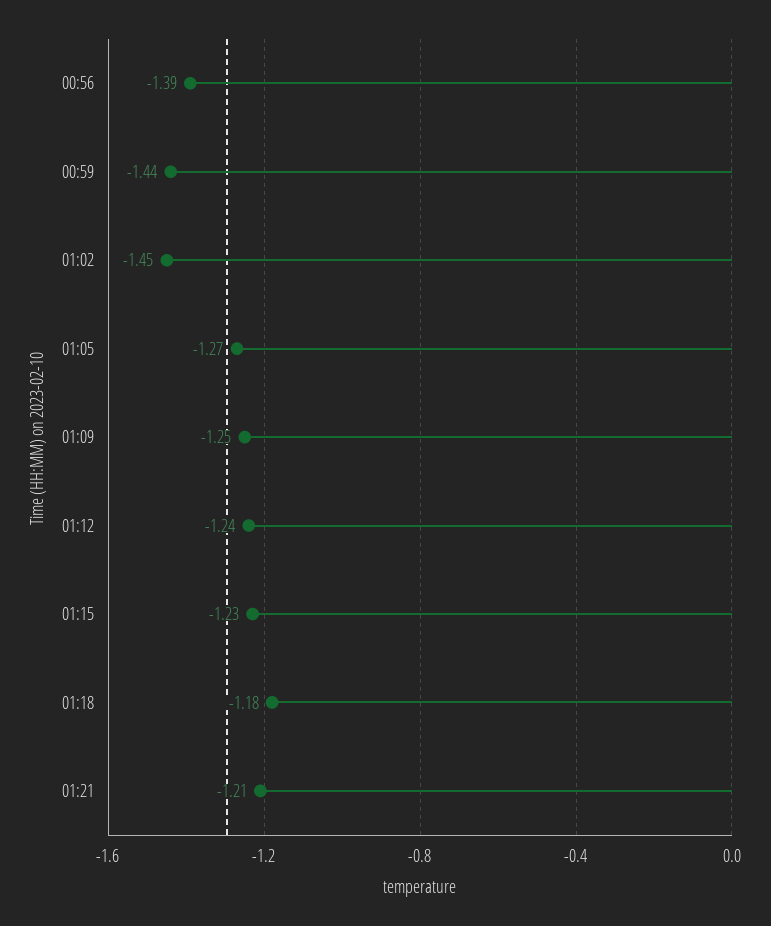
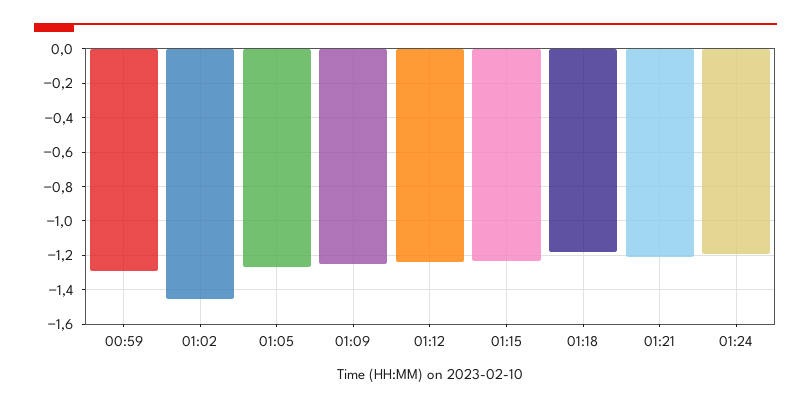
00:56: -1.39 -> none
00:59: -1.44 -> -1.3
01:24: none -> -1.2

